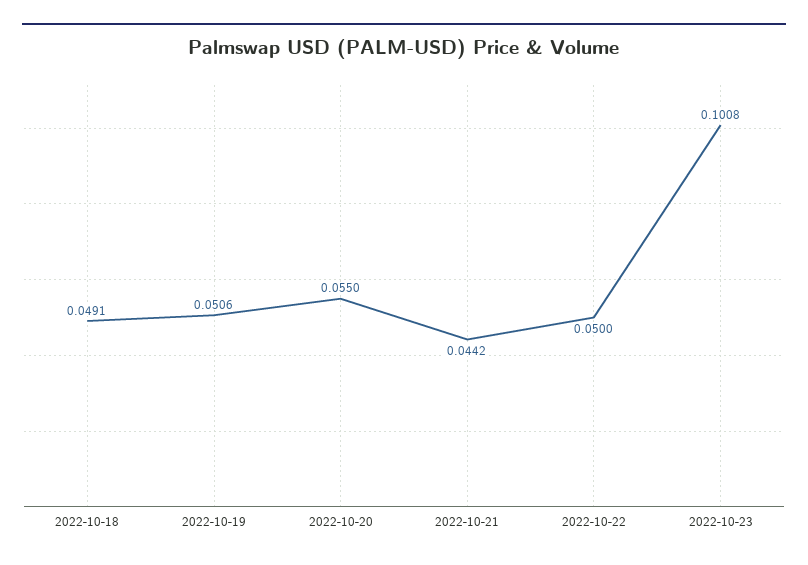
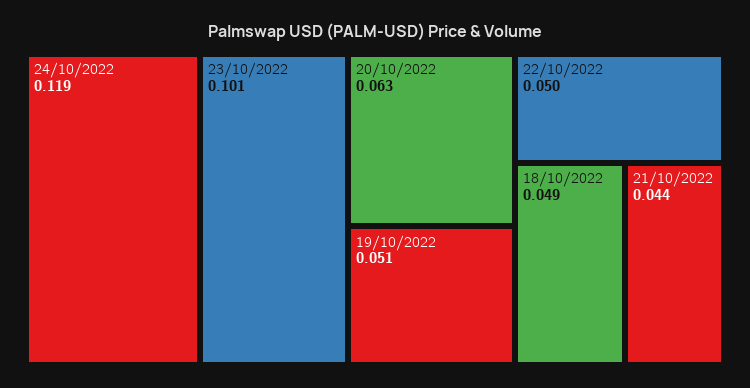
2022-10-20: 0.055 -> 0.063
24/10/2022: none -> 0.119

